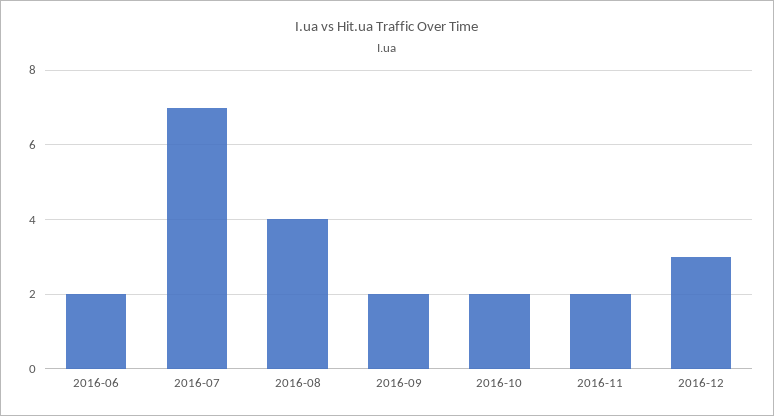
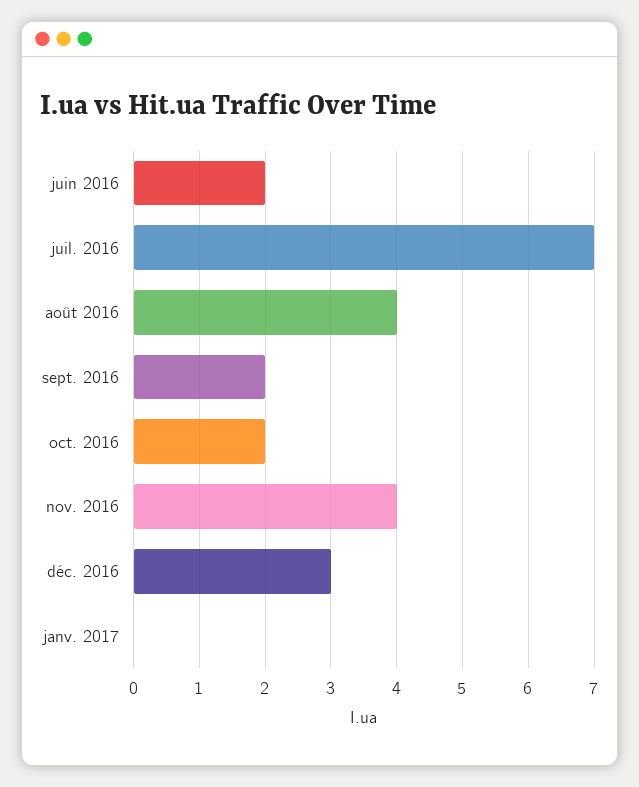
2016-11: 2 -> 4
janv. 2017: none -> 0

